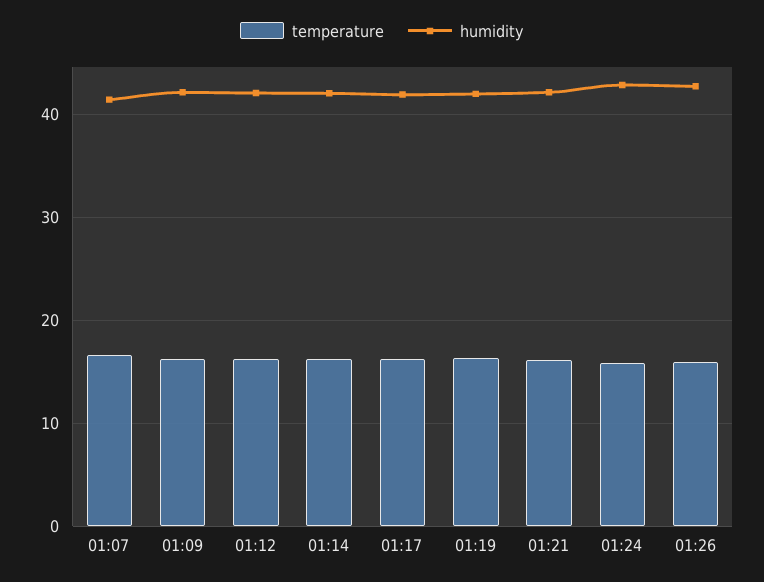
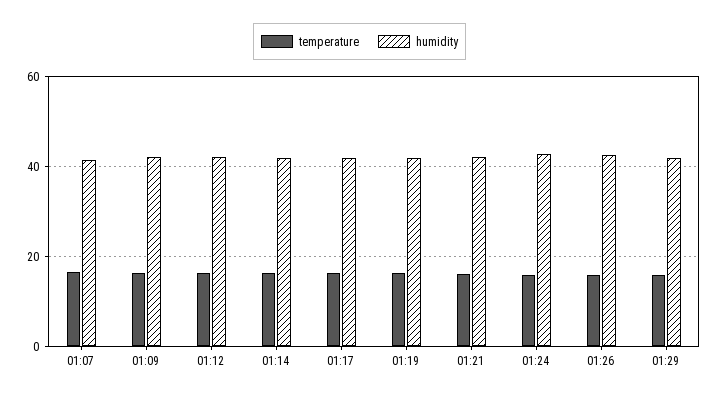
temperature, 01:29: none -> 16
humidity, 01:29: none -> 42

